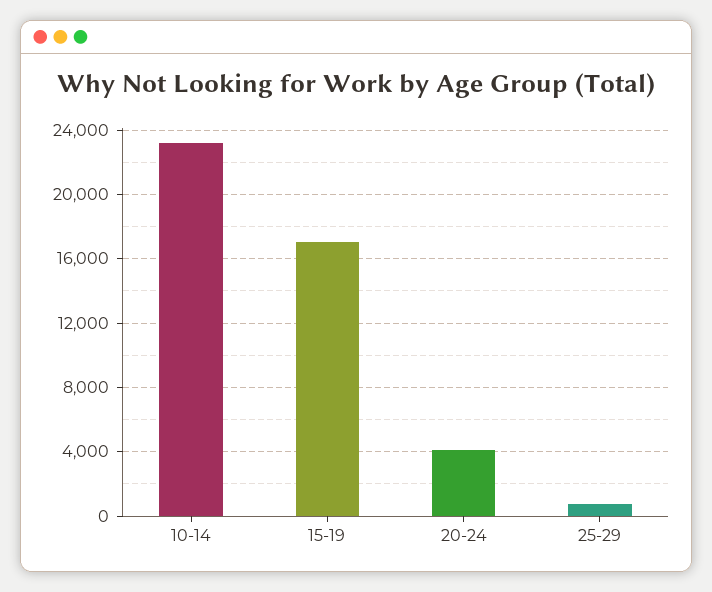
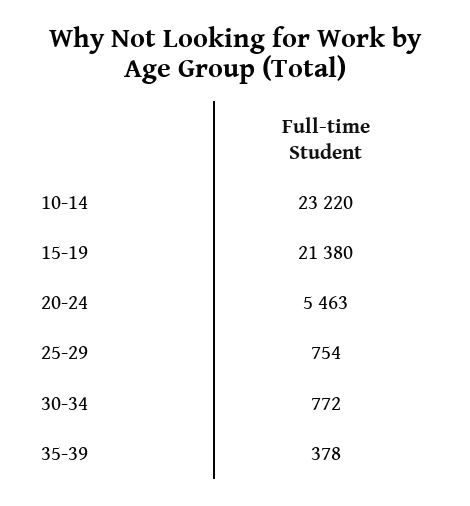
15-19: 17000 -> 21380
20-24: 4000 -> 5463
30-34: none -> 772
35-39: none -> 378

